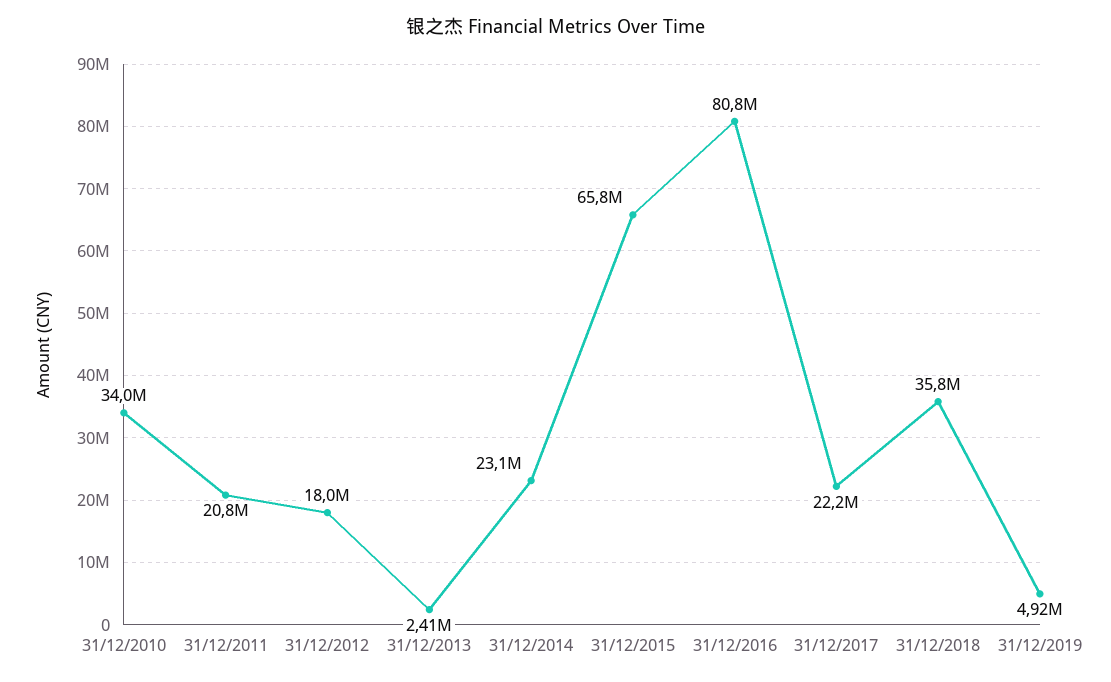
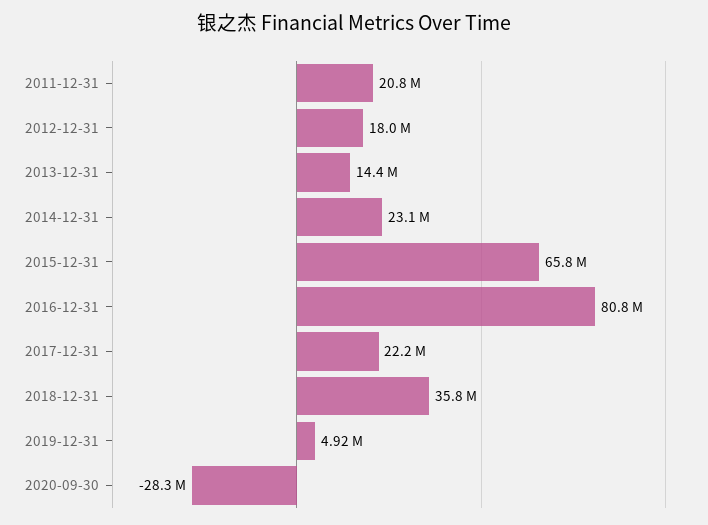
31/12/2010: 34000000 -> none
31/12/2013: 2410000 -> 14400000
2020-09-30: none -> -28300000

